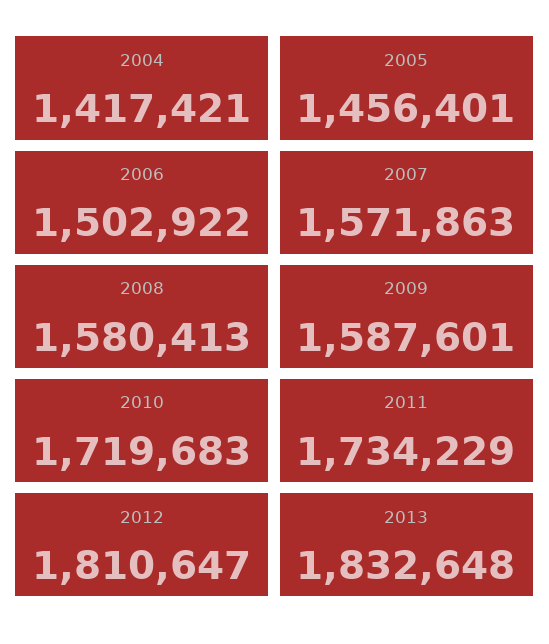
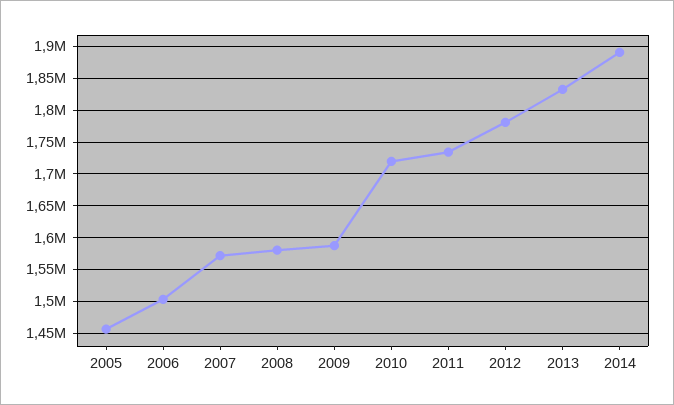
2004: 1417421 -> none
2012: 1810647 -> 1780000
2014: none -> 1890000

